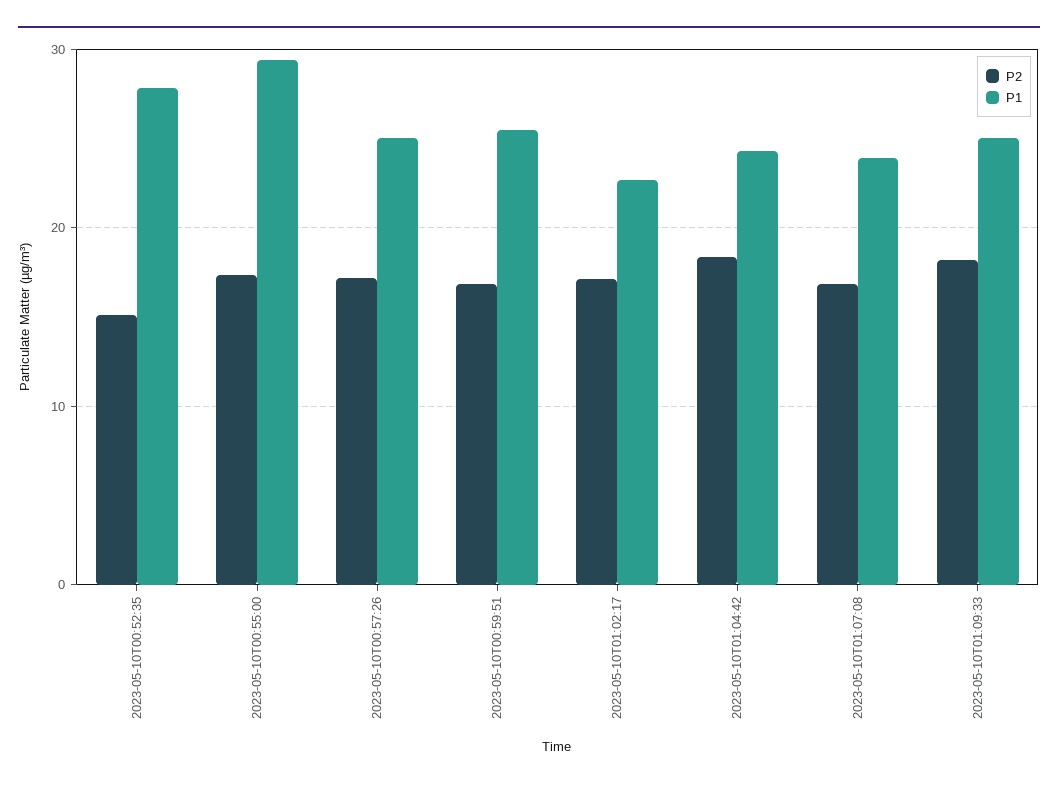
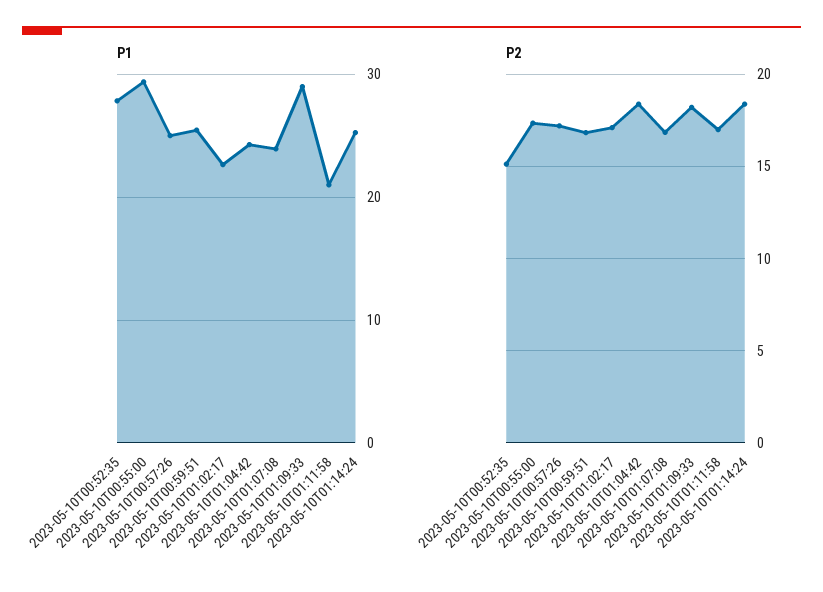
P1, 2023-05-10T01:09:33: 25 -> 29
P1, 2023-05-10T01:11:58: none -> 21
P1, 2023-05-10T01:14:24: none -> 25
P2, 2023-05-10T01:11:58: none -> 17
P2, 2023-05-10T01:14:24: none -> 18.5

